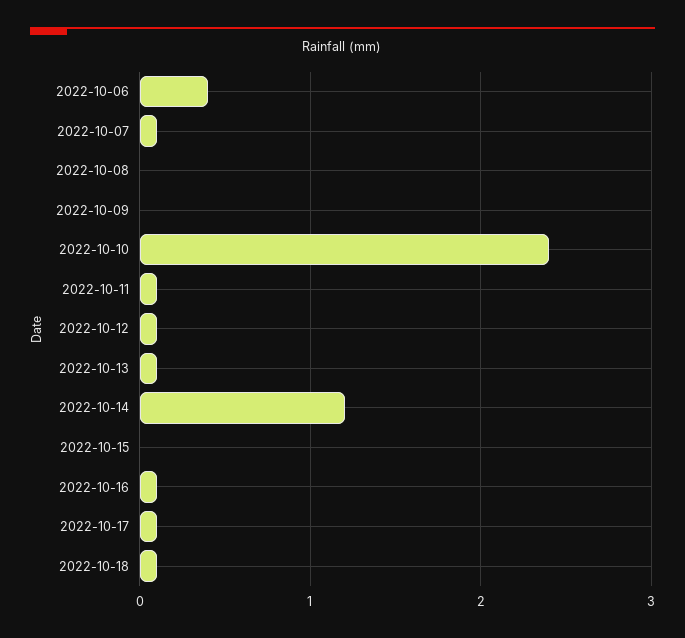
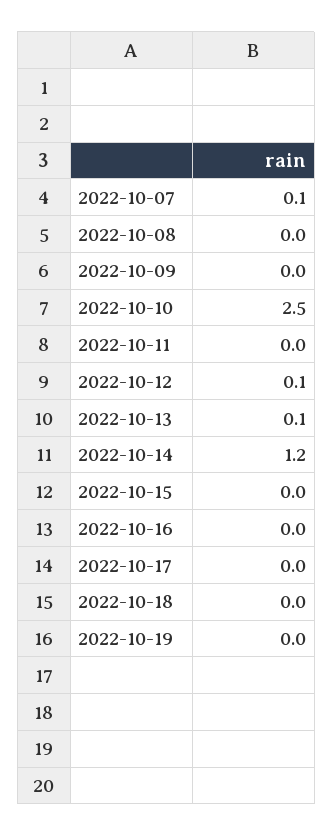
2022-10-06: 0.4 -> none
2022-10-10: 2.4 -> 2.5
2022-10-11: 0.1 -> 0
2022-10-16: 0.1 -> 0
2022-10-17: 0.1 -> 0
2022-10-18: 0.1 -> 0
2022-10-19: none -> 0

